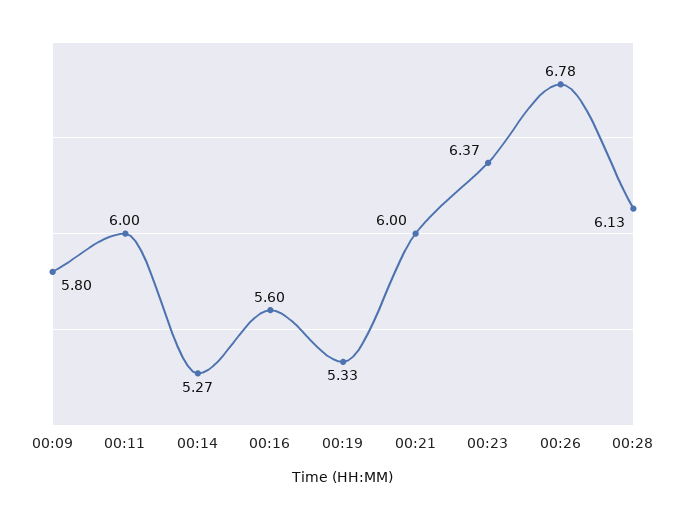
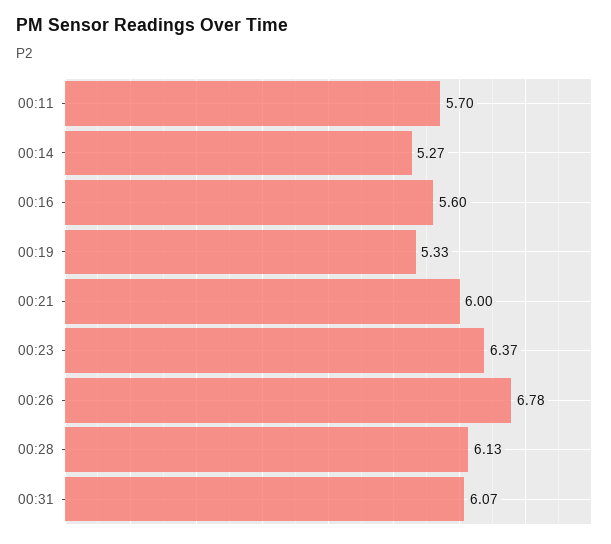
00:09: 5.8 -> none
00:11: 6 -> 5.7
00:31: none -> 6.07

